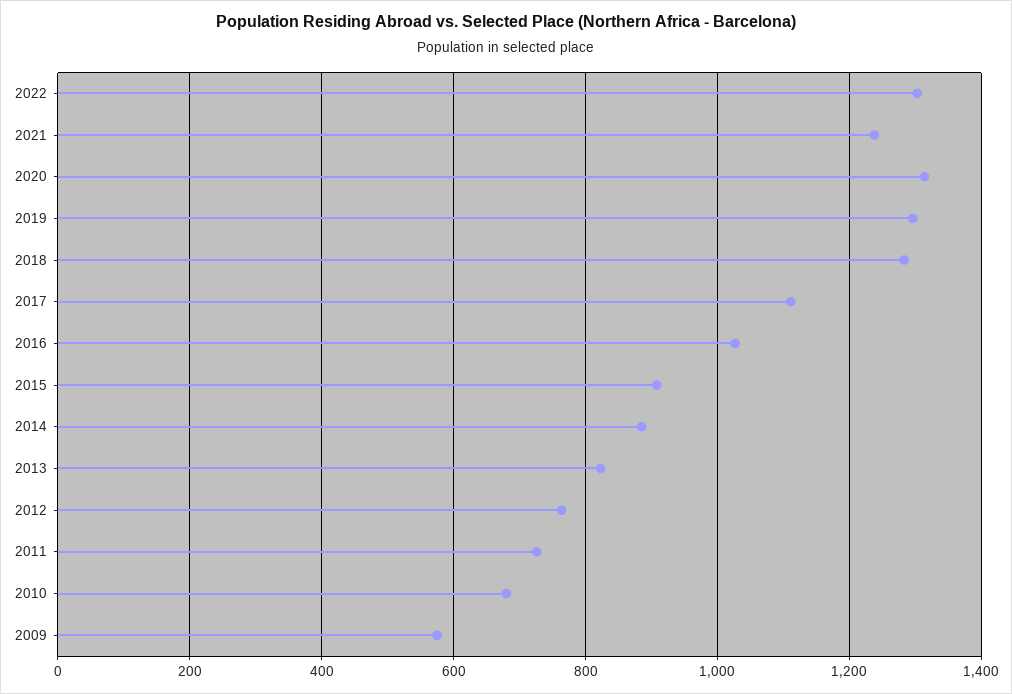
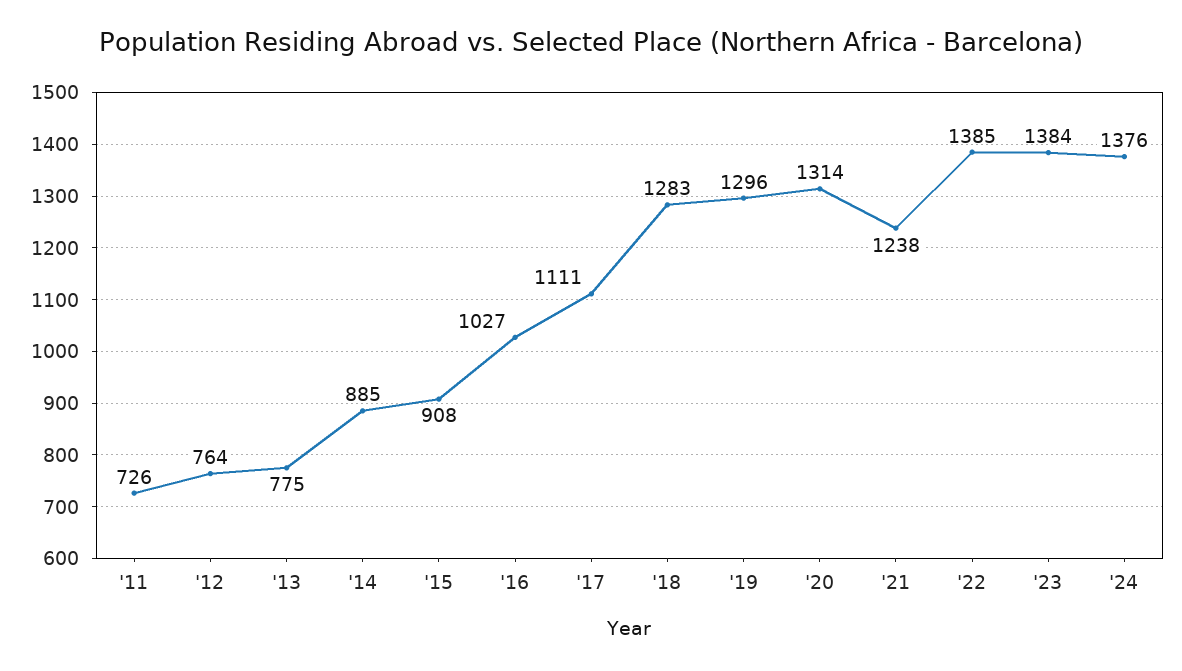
2022: 1300 -> 1385
2013: 820 -> 775
2010: 680 -> none
2009: 580 -> none
'23: none -> 1384
'24: none -> 1376

